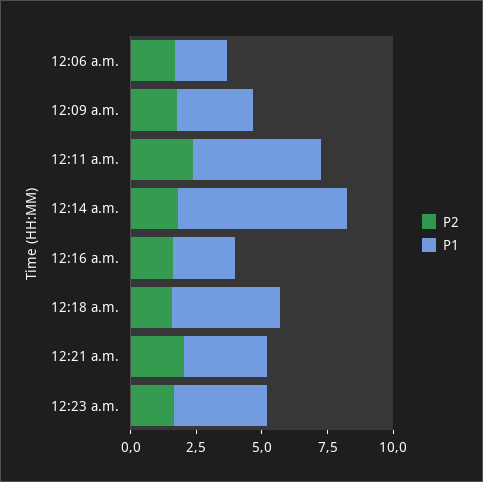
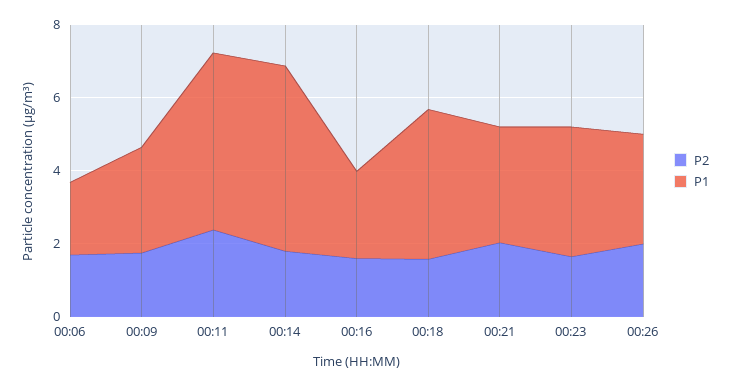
P1, 12:14 a.m.: 6.5 -> 5
P2, 00:26: none -> 2
P1, 00:26: none -> 3

